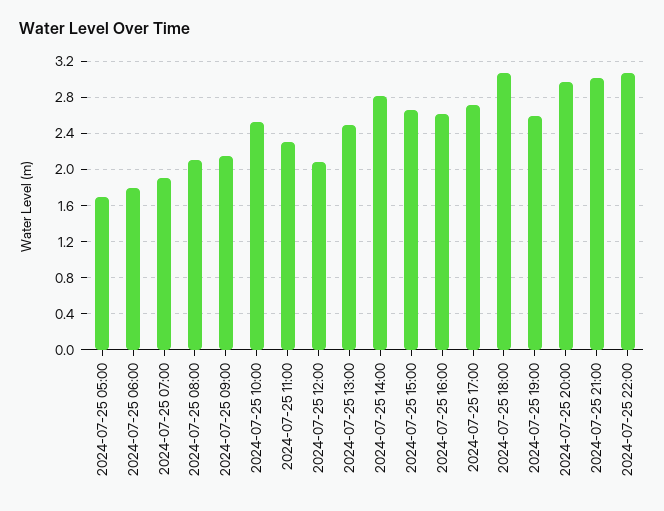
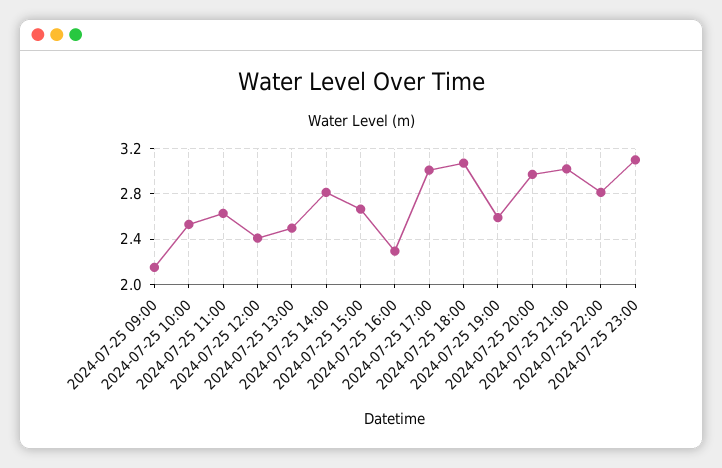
2024-07-25 05:00: 1.7 -> none
2024-07-25 06:00: 1.8 -> none
2024-07-25 07:00: 1.9 -> none
2024-07-25 08:00: 2.1 -> none
2024-07-25 11:00: 2.3 -> 2.6
2024-07-25 12:00: 2.1 -> 2.4
2024-07-25 16:00: 2.6 -> 2.3
2024-07-25 17:00: 2.7 -> 3
2024-07-25 22:00: 3.1 -> 2.8
2024-07-25 23:00: none -> 3.1

